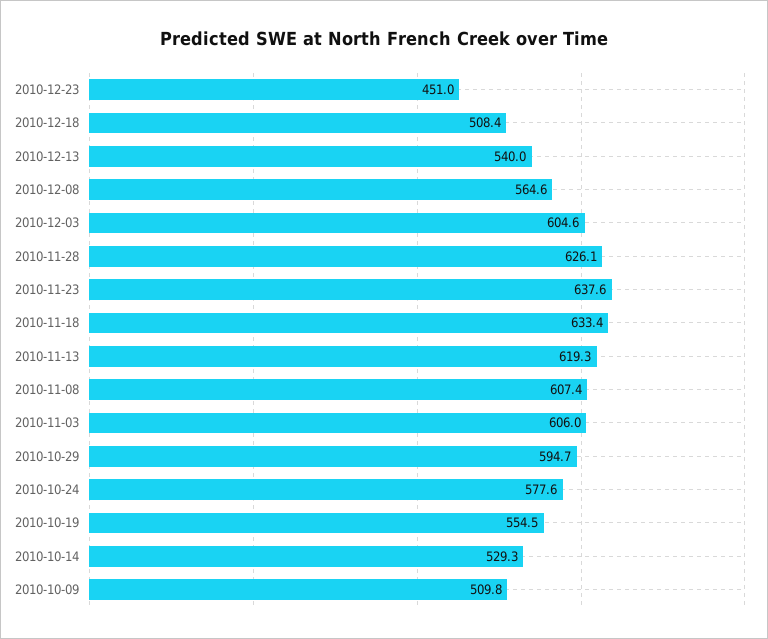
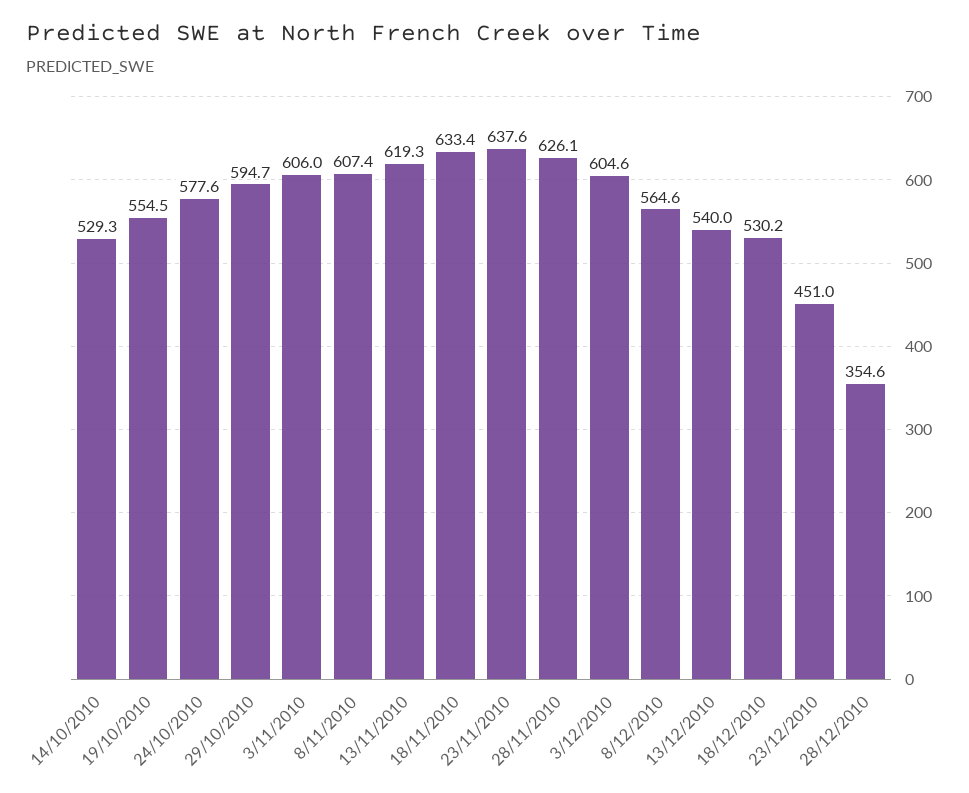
2010-12-18: 508.4 -> 530.2
2010-10-09: 509.8 -> none
28/12/2010: none -> 354.6

